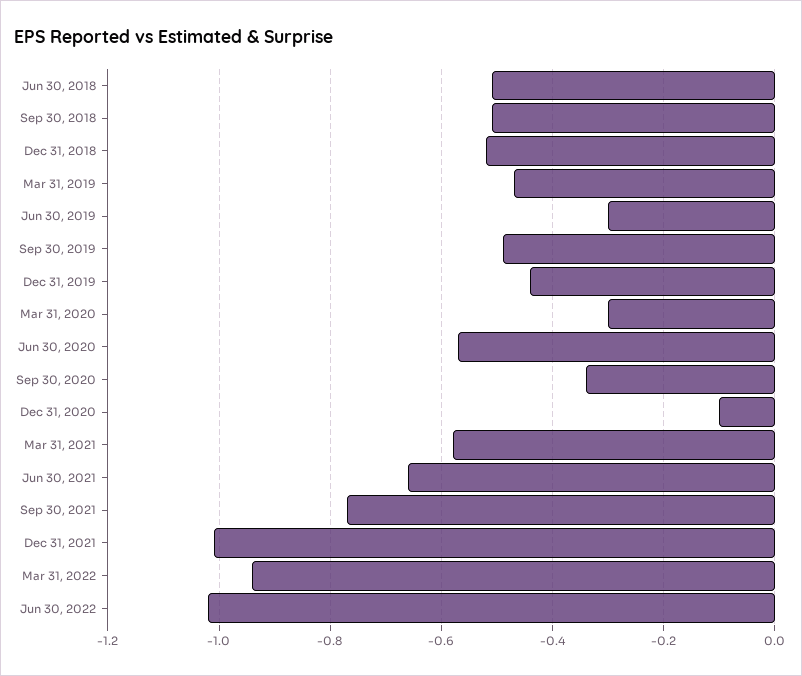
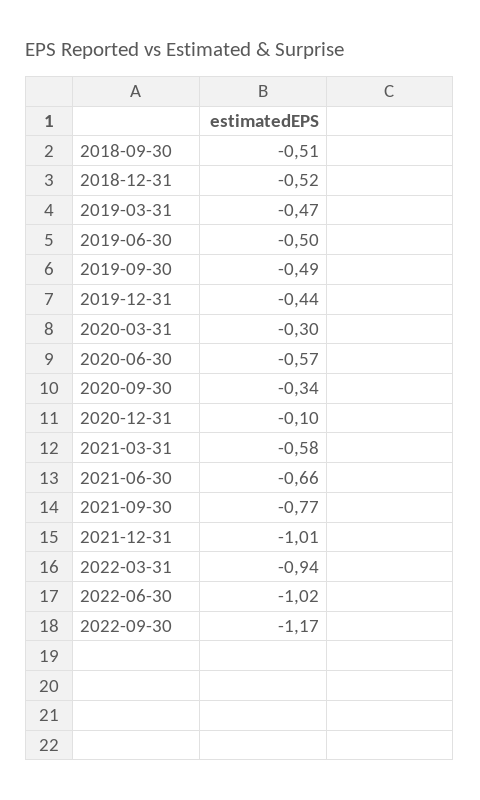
Jun 30, 2018: -0.5 -> none
Jun 30, 2019: -0.3 -> -0.5
2022-09-30: none -> -1.17

